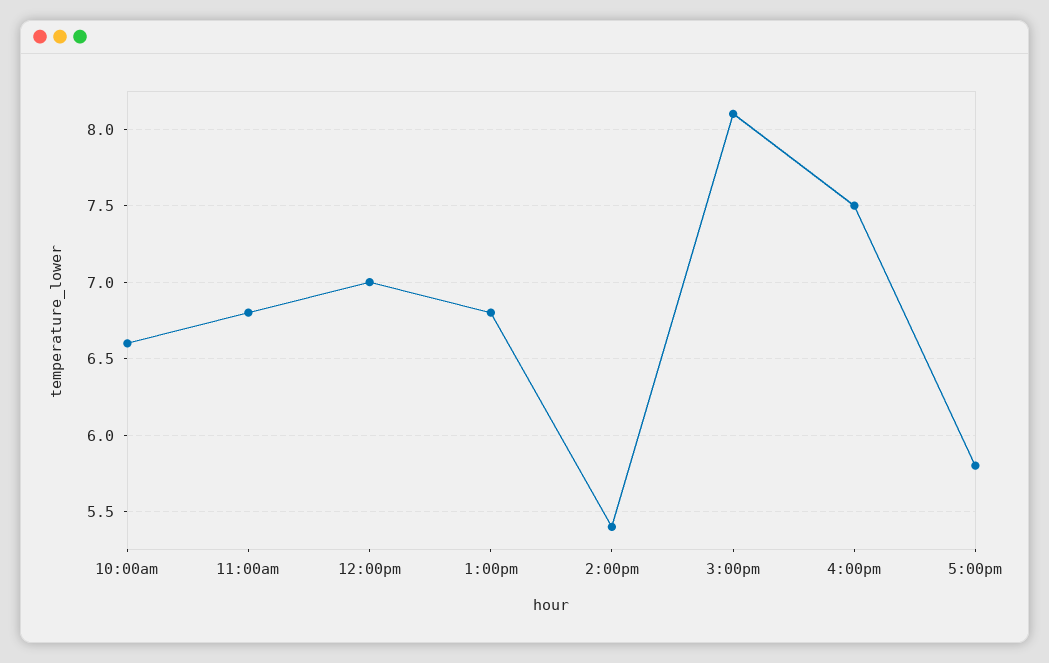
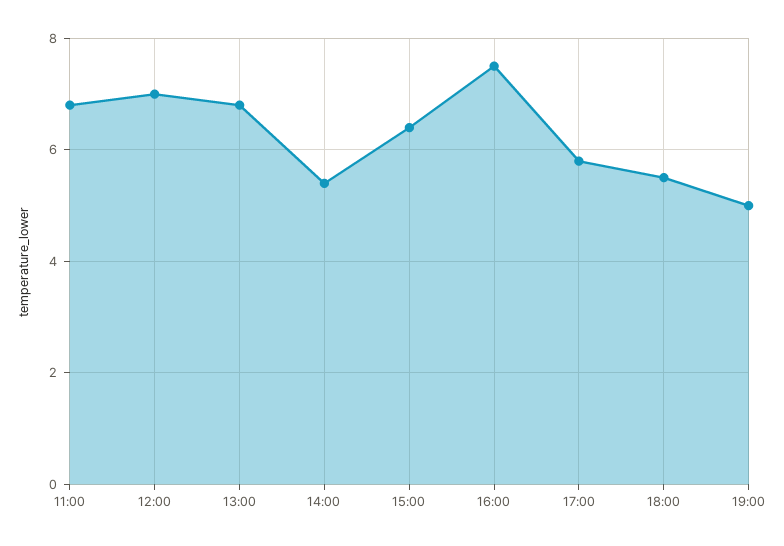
10:00am: 6.6 -> none
3:00pm: 8.1 -> 6.5
18:00: none -> 5.5
19:00: none -> 5

